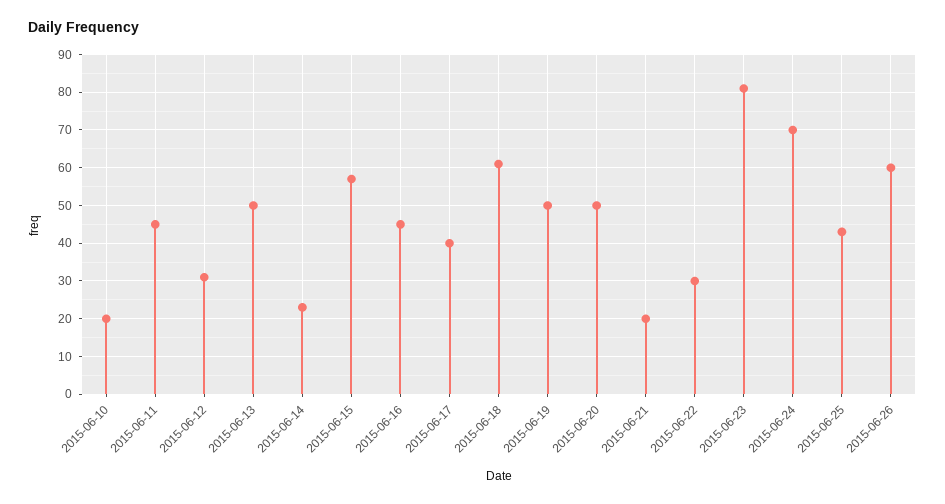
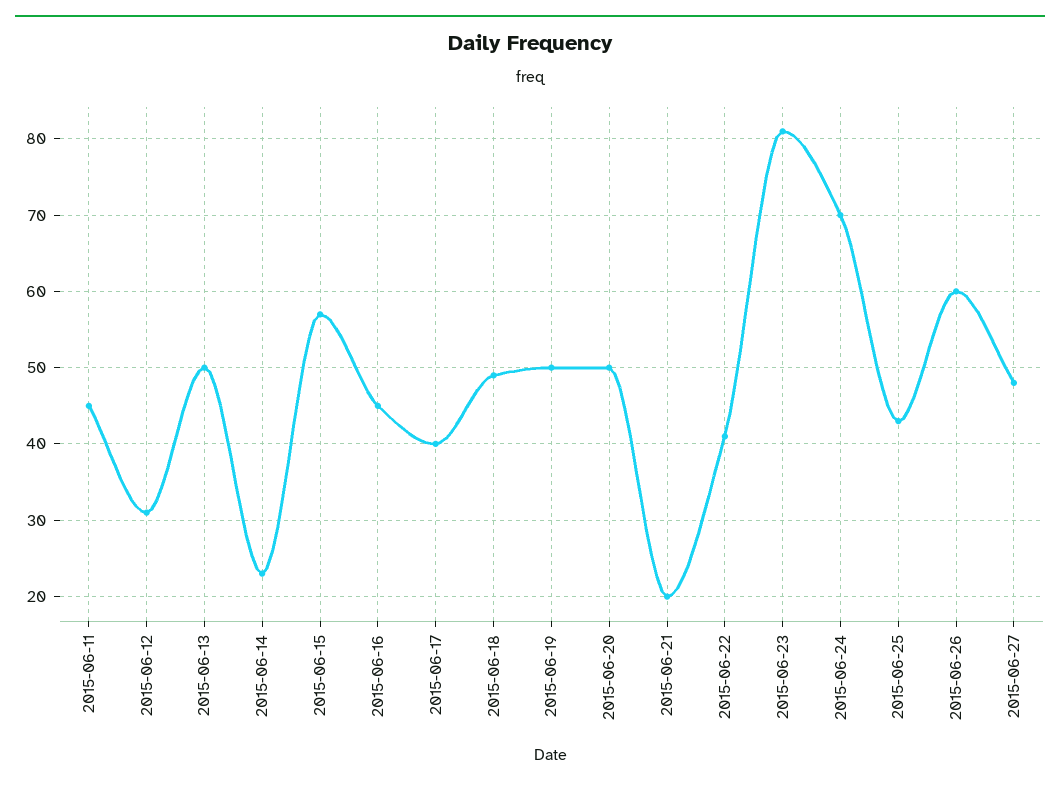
2015-06-10: 20 -> none
2015-06-18: 60 -> 49
2015-06-22: 30 -> 41
2015-06-27: none -> 48

